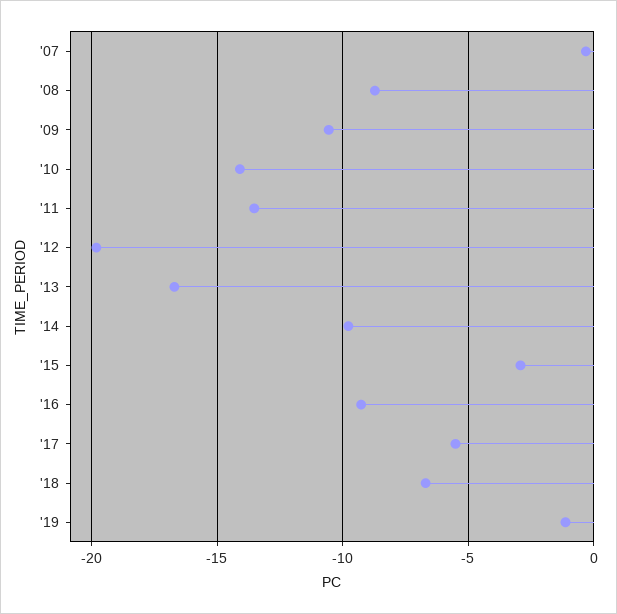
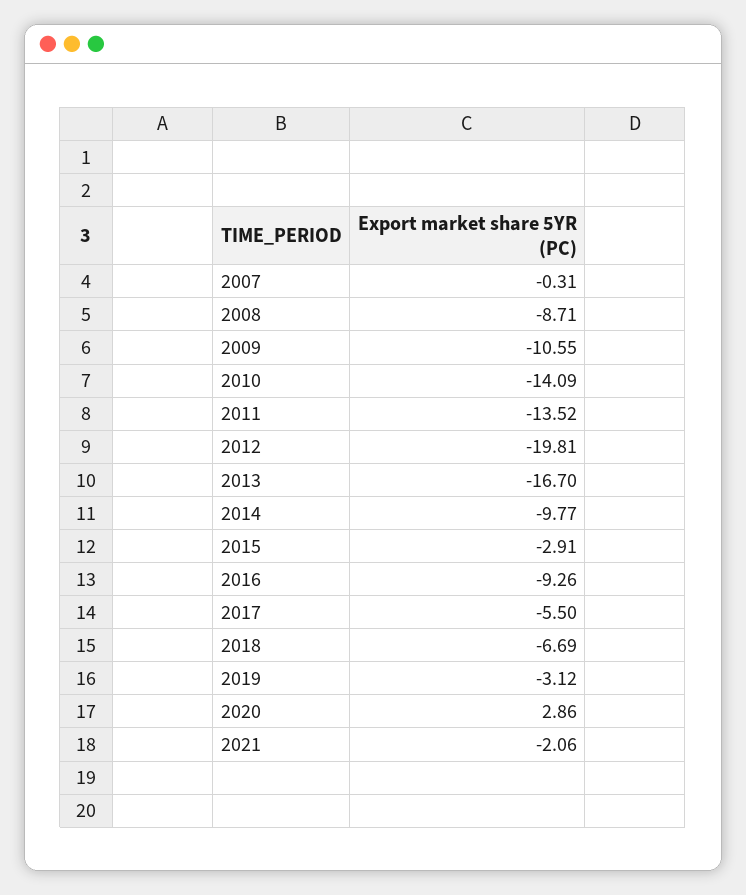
'19: -1 -> -3.12
2020: none -> 2.86
2021: none -> -2.06

